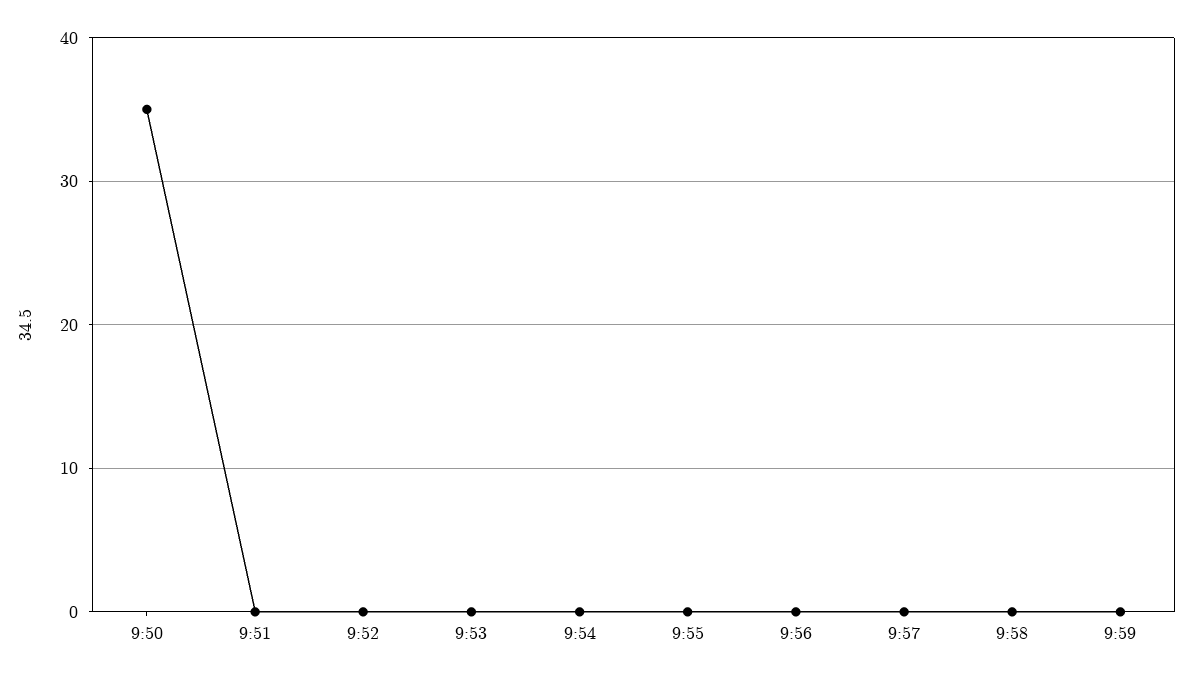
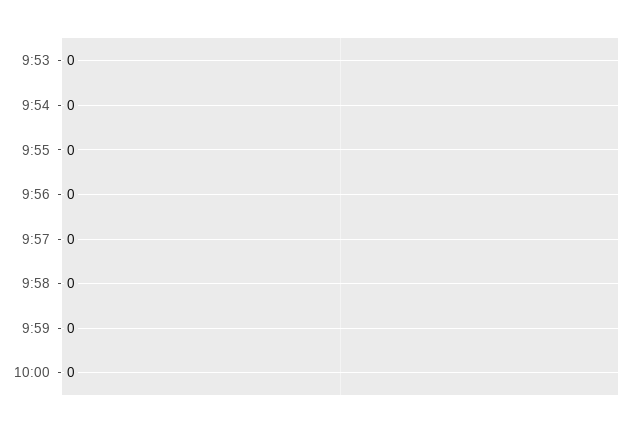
9:50: 35 -> none
9:51: 0 -> none
9:52: 0 -> none
10:00: none -> 0

